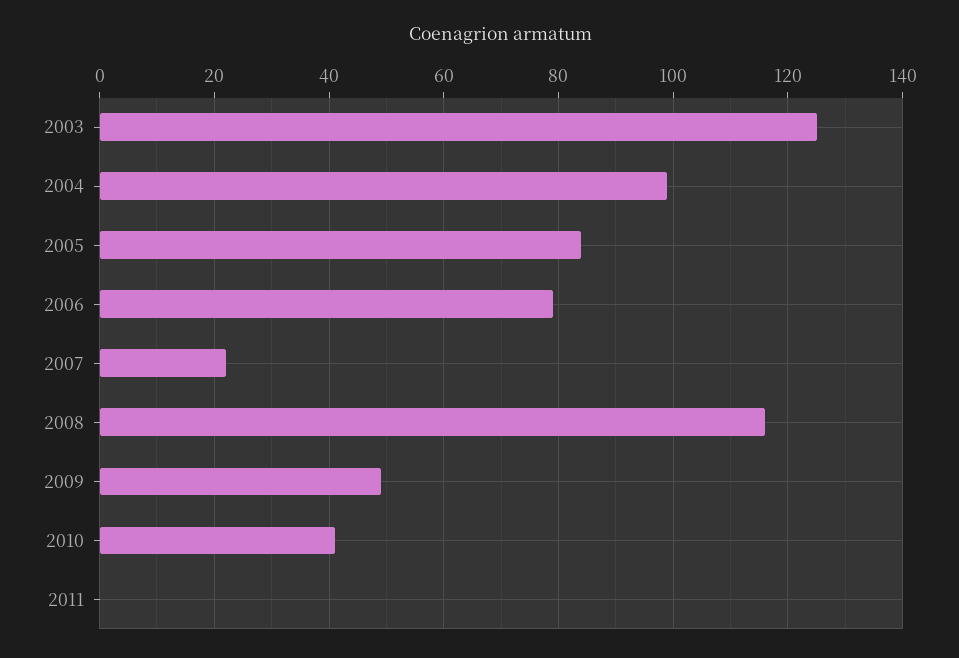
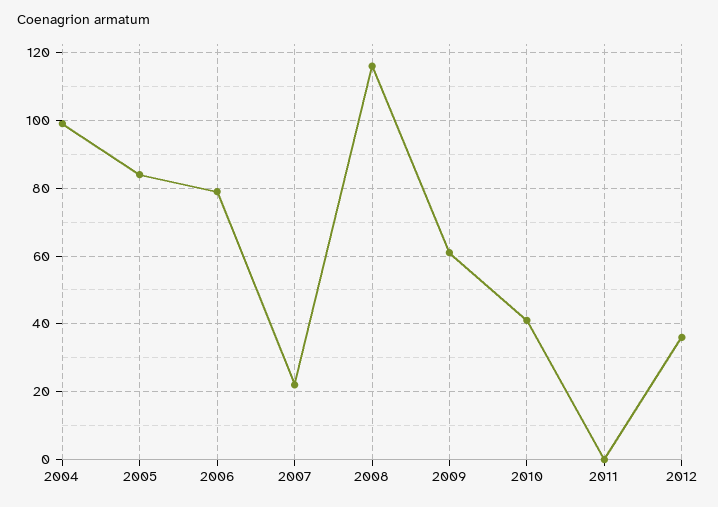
2003: 125 -> none
2009: 50 -> 60
2012: none -> 35

